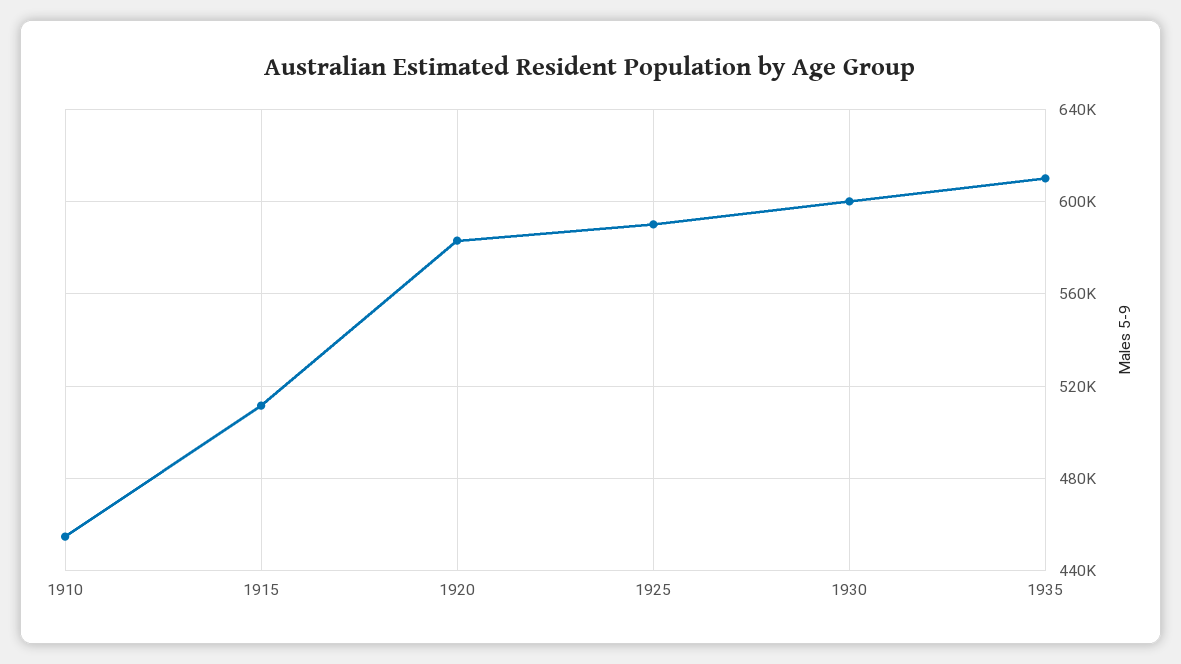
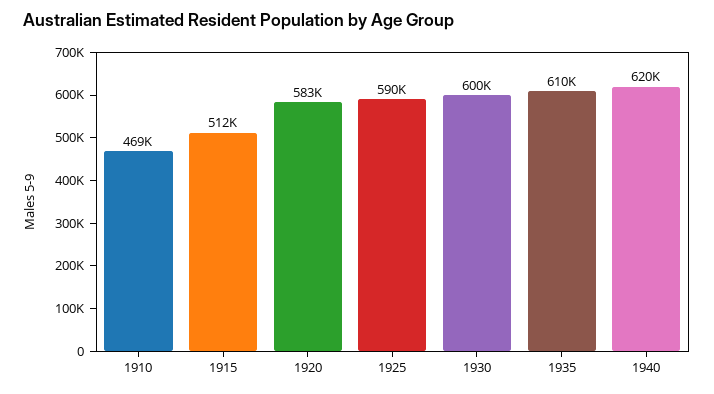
1910: 455000 -> 469000
1940: none -> 620000

